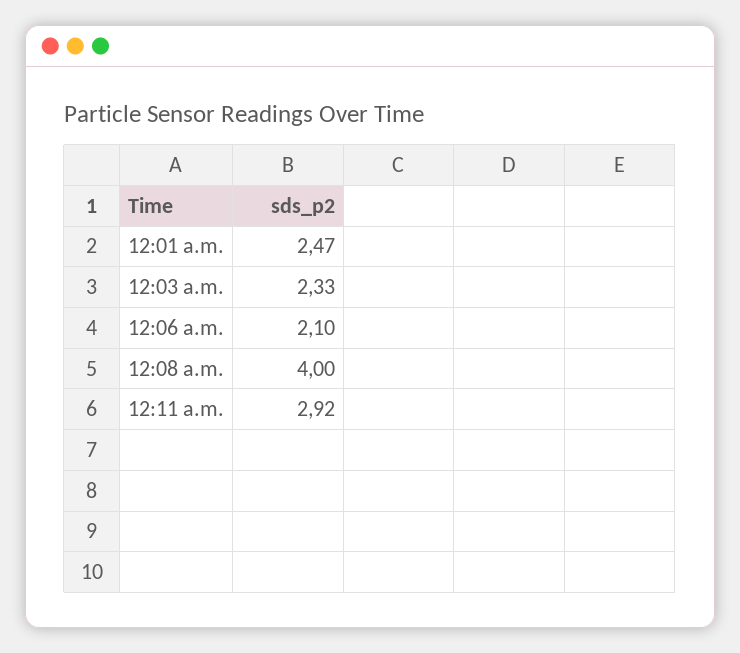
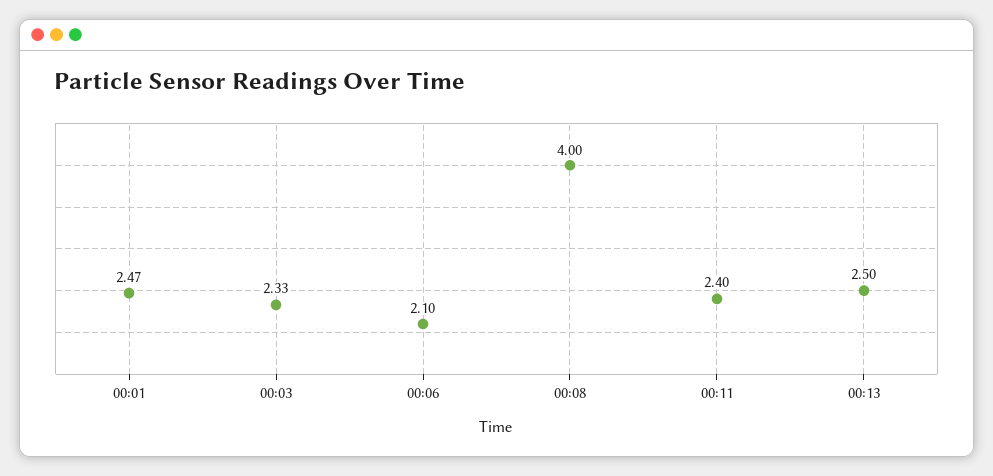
12:11 a.m.: 2.92 -> 2.4
00:13: none -> 2.5

